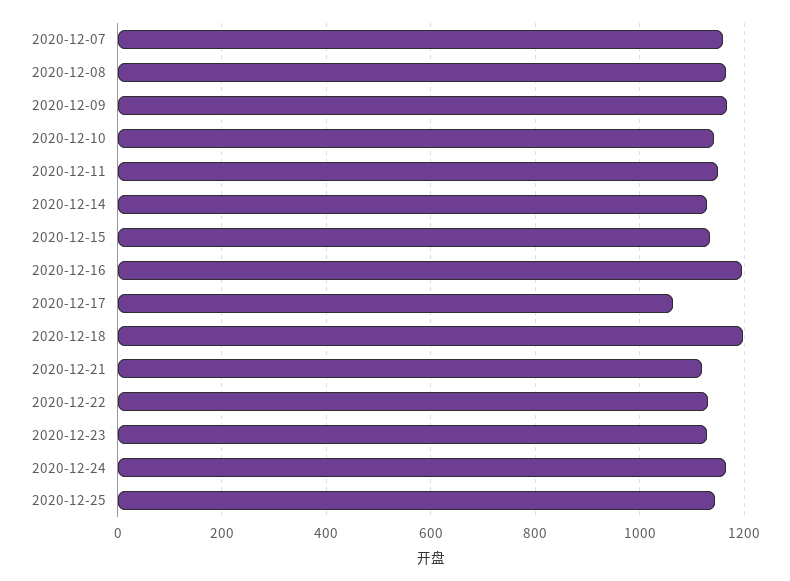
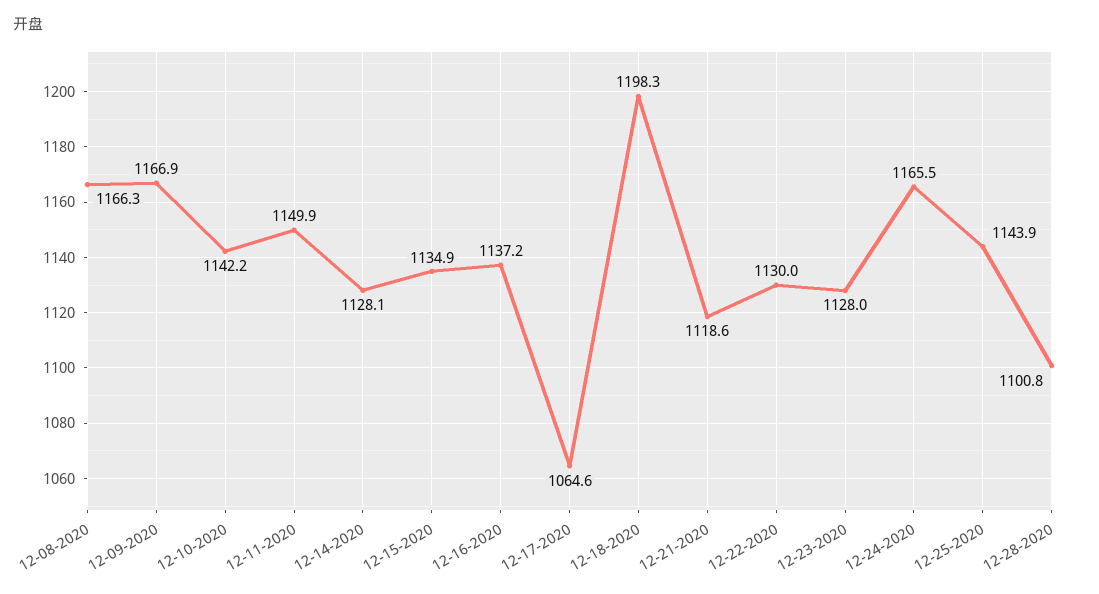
2020-12-07: 1160 -> none
2020-12-16: 1200 -> 1137.2
12-28-2020: none -> 1100.8

